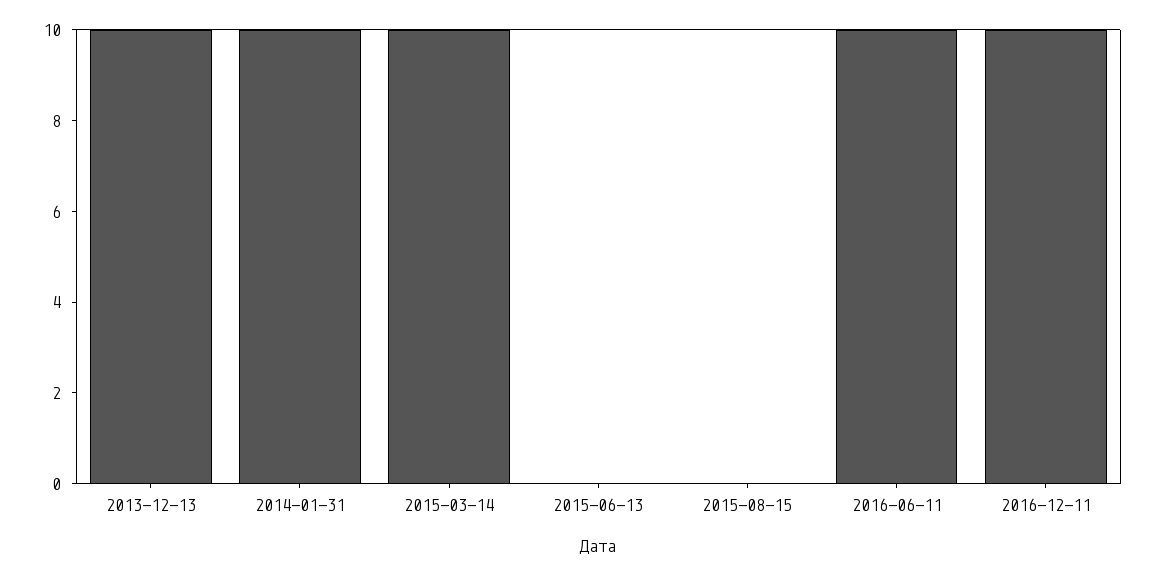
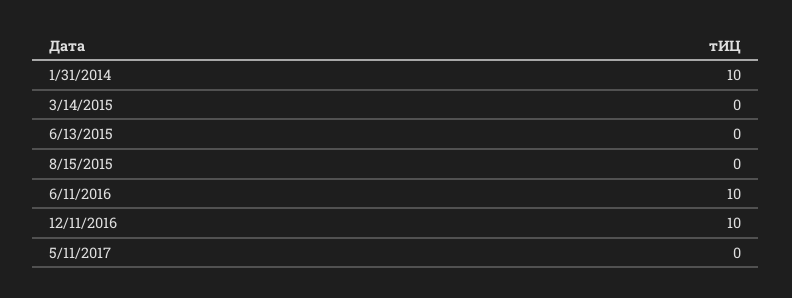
2013-12-13: 10 -> none
2015-03-14: 10 -> 0
5/11/2017: none -> 0

